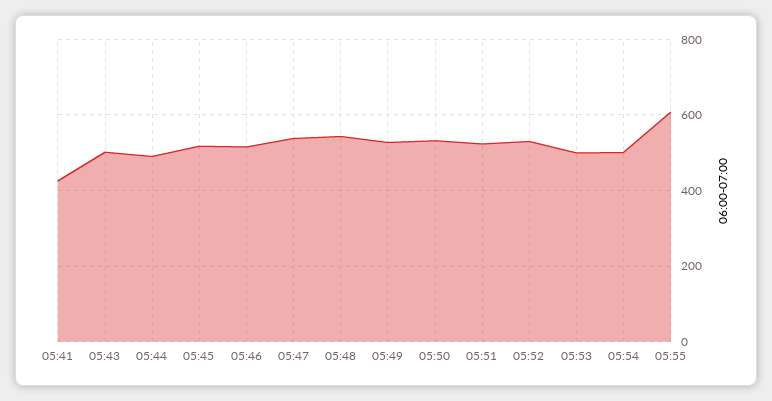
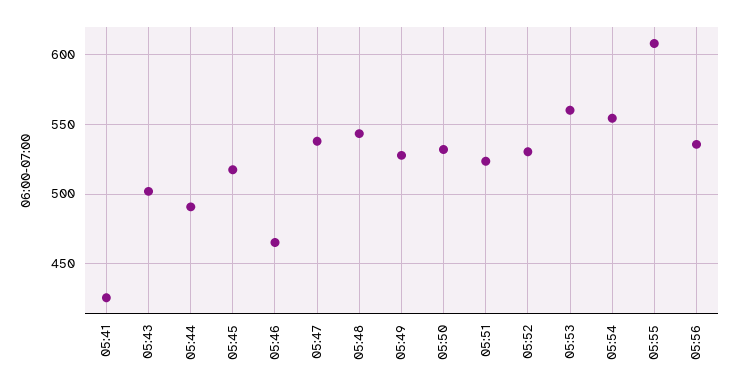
05:46: 520 -> 465
05:53: 500 -> 560
05:54: 500 -> 555
05:56: none -> 535

